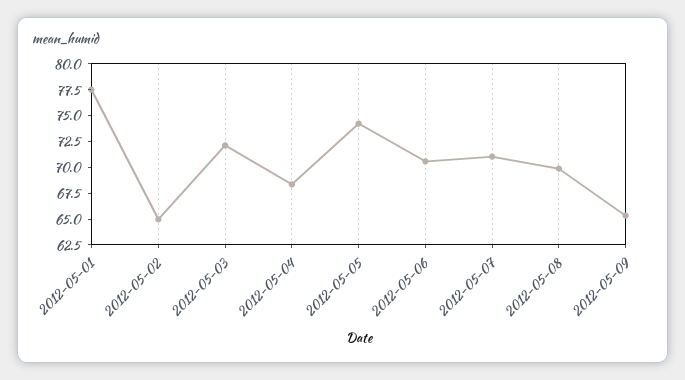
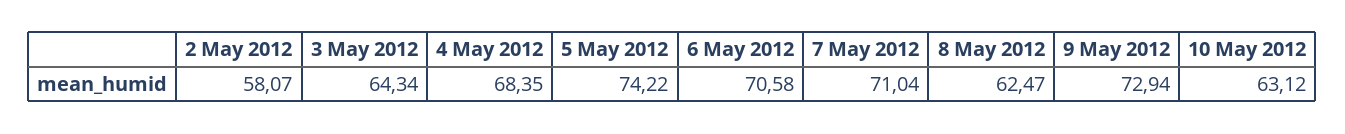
2012-05-01: 77.5 -> none
2012-05-02: 65 -> 58.07
2012-05-03: 72.5 -> 64.34
2012-05-08: 70 -> 62.47
2012-05-09: 65 -> 72.94
10 May 2012: none -> 63.12

